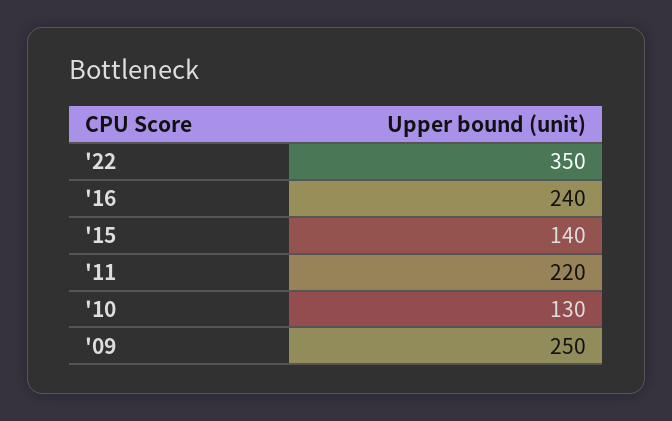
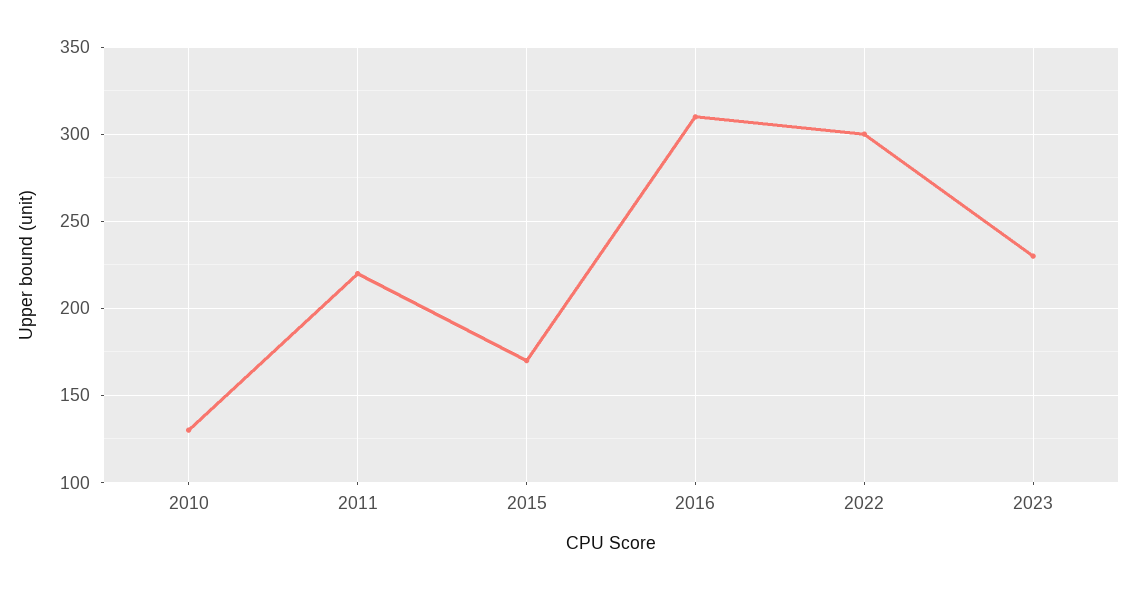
'22: 350 -> 300
'16: 240 -> 310
'15: 140 -> 170
'09: 250 -> none
2023: none -> 230

